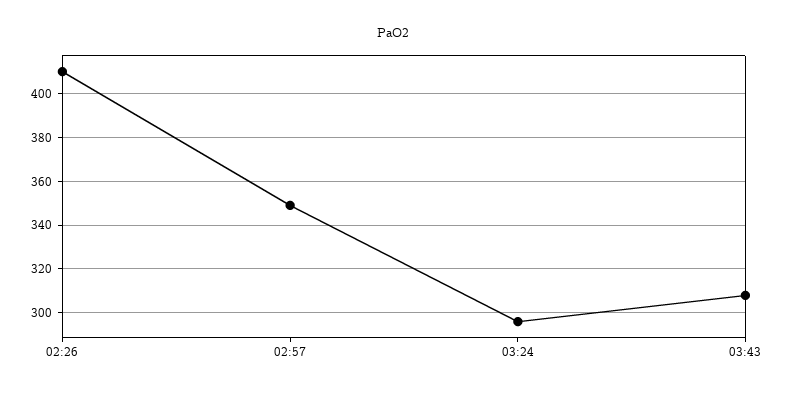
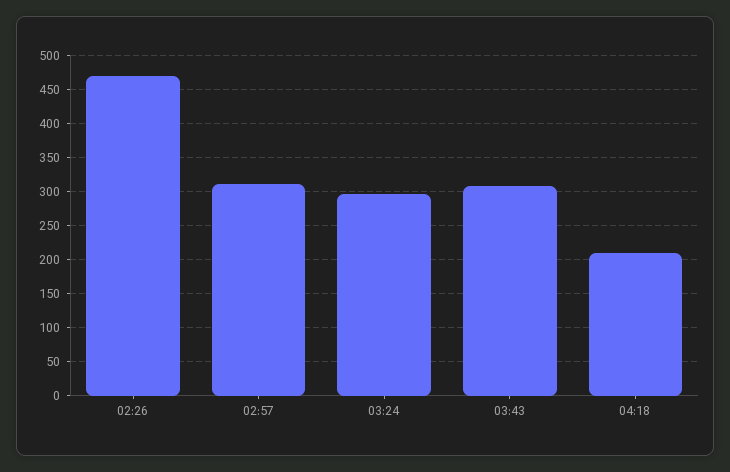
02:26: 410 -> 470
02:57: 350 -> 310
04:18: none -> 210

